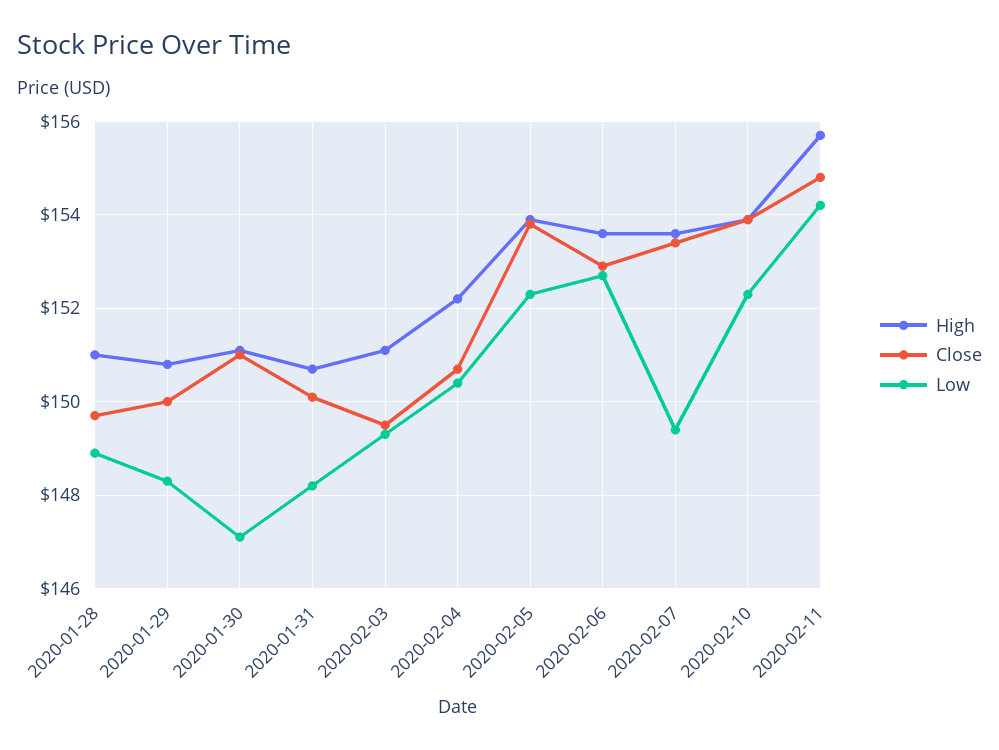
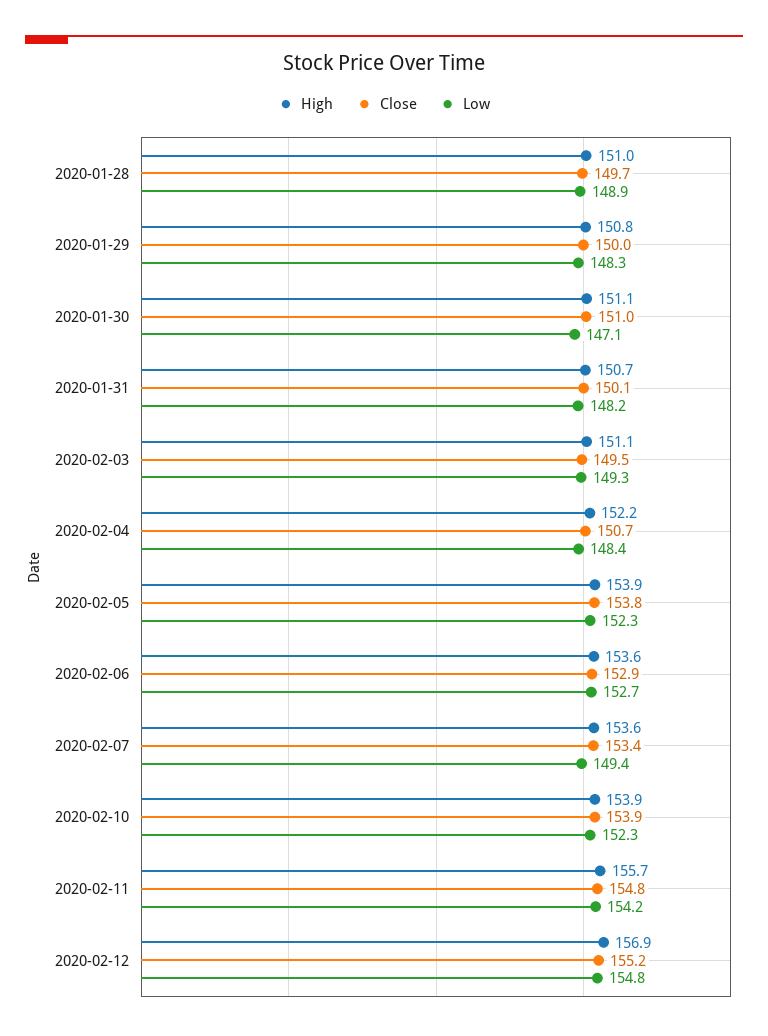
Low, 2020-02-04: 150.5 -> 148.4
High, 2020-02-12: none -> 156.9
Close, 2020-02-12: none -> 155.2
Low, 2020-02-12: none -> 154.8

